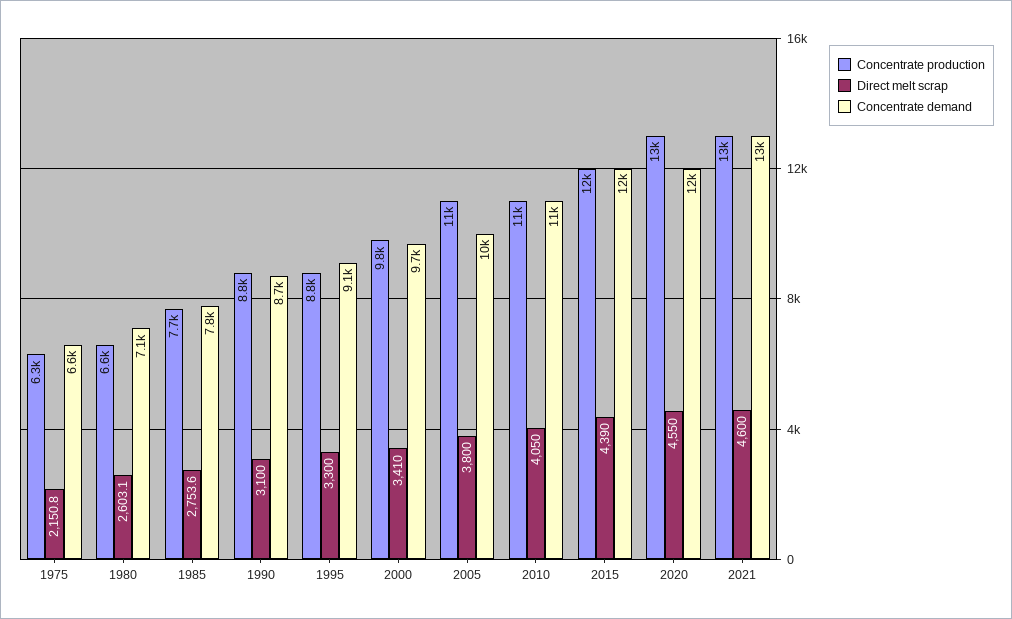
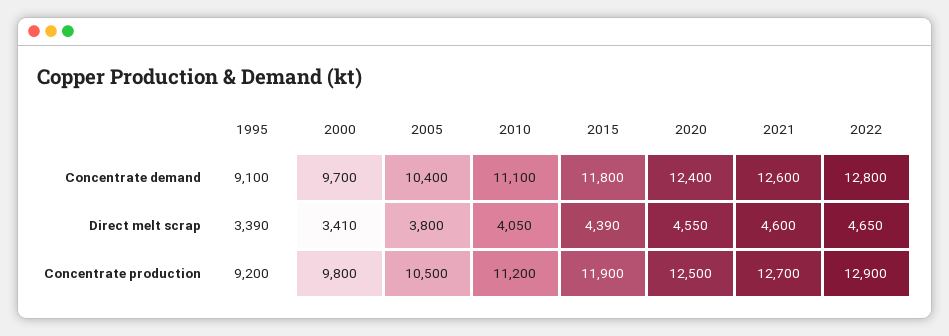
Concentrate production, 1975: 6300 -> none
Direct melt scrap, 1975: 2150.8 -> none
Concentrate demand, 1975: 6600 -> none
Concentrate production, 1980: 6600 -> none
Direct melt scrap, 1980: 2603.1 -> none
Concentrate demand, 1980: 7100 -> none
Concentrate production, 1985: 7700 -> none
Direct melt scrap, 1985: 2753.6 -> none
Concentrate demand, 1985: 7800 -> none
Concentrate production, 1990: 8800 -> none
Direct melt scrap, 1990: 3100 -> none
Concentrate demand, 1990: 8700 -> none
Concentrate production, 1995: 8800 -> 9200
Direct melt scrap, 1995: 3300 -> 3390
Concentrate demand, 2022: none -> 12800
Direct melt scrap, 2022: none -> 4650
Concentrate production, 2022: none -> 12900

